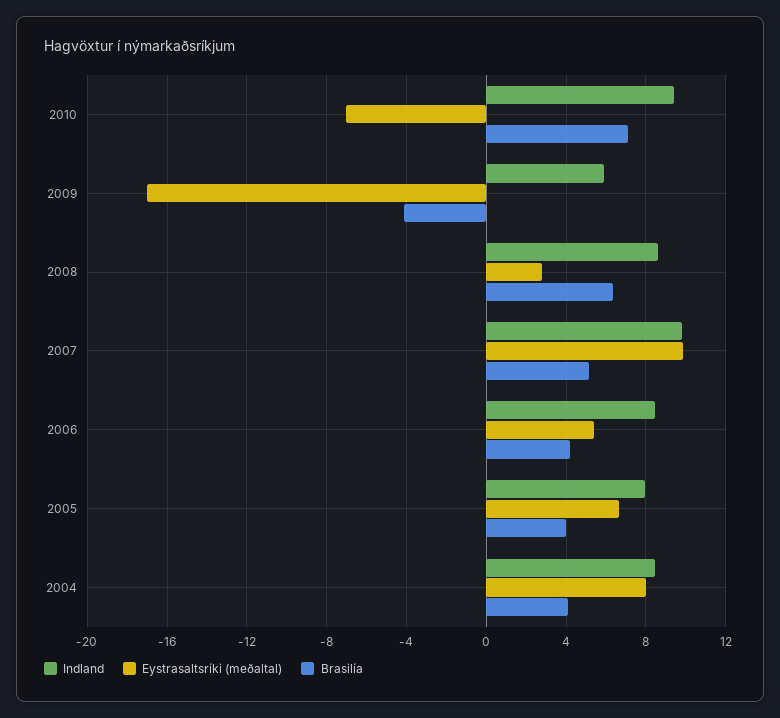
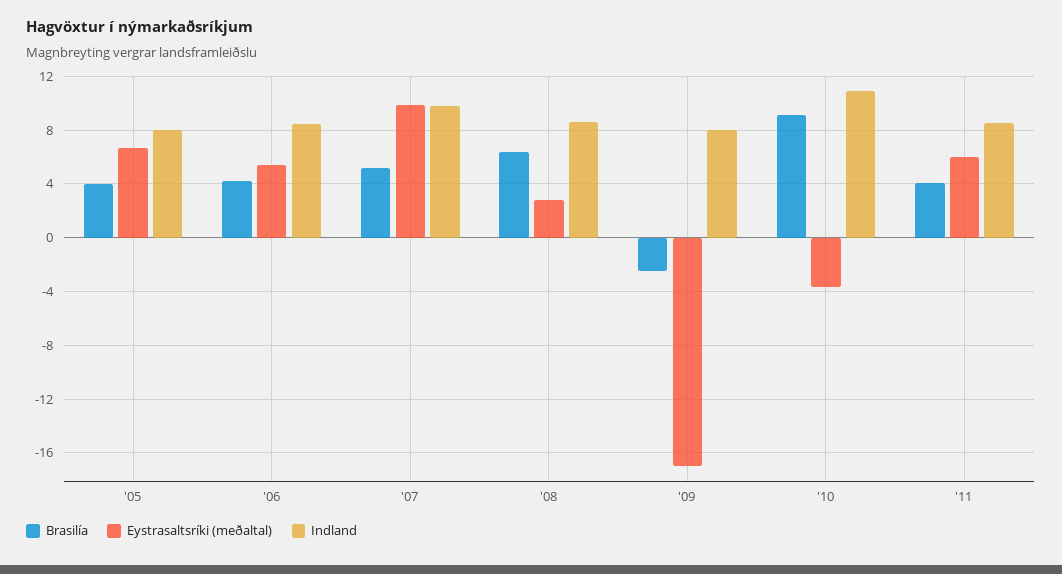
Indland, 2010: 9.5 -> 11
Eystrasaltsríki (meðaltal), 2010: -7 -> -3.5
Brasilía, 2010: 7 -> 9
Indland, 2009: 6 -> 8
Brasilía, 2009: -4 -> -2.5
Indland, 2004: 8.5 -> none
Eystrasaltsríki (meðaltal), 2004: 8 -> none
Brasilía, 2004: 4 -> none
Brasilía, '11: none -> 4
Eystrasaltsríki (meðaltal), '11: none -> 6
Indland, '11: none -> 8.5

